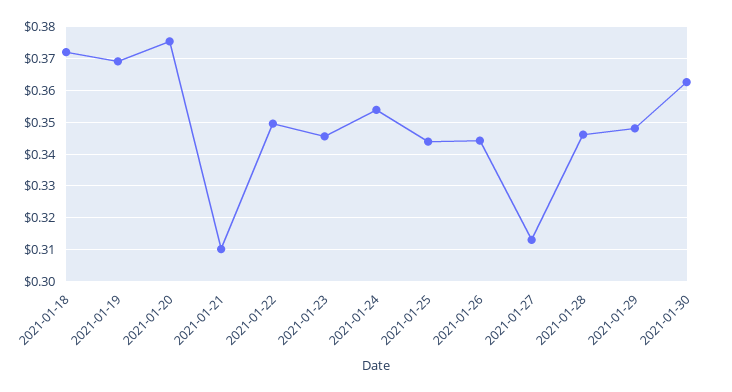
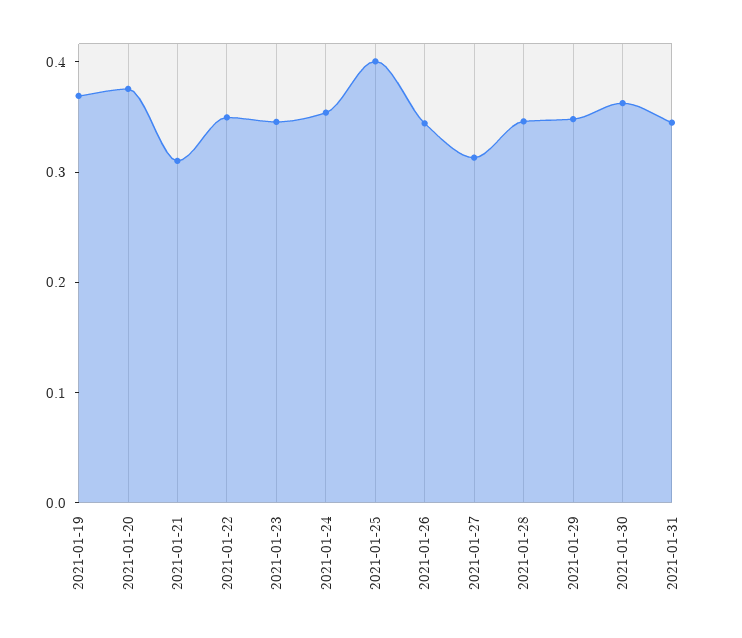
2021-01-18: 0.372 -> none
2021-01-25: 0.344 -> 0.4
2021-01-31: none -> 0.34

